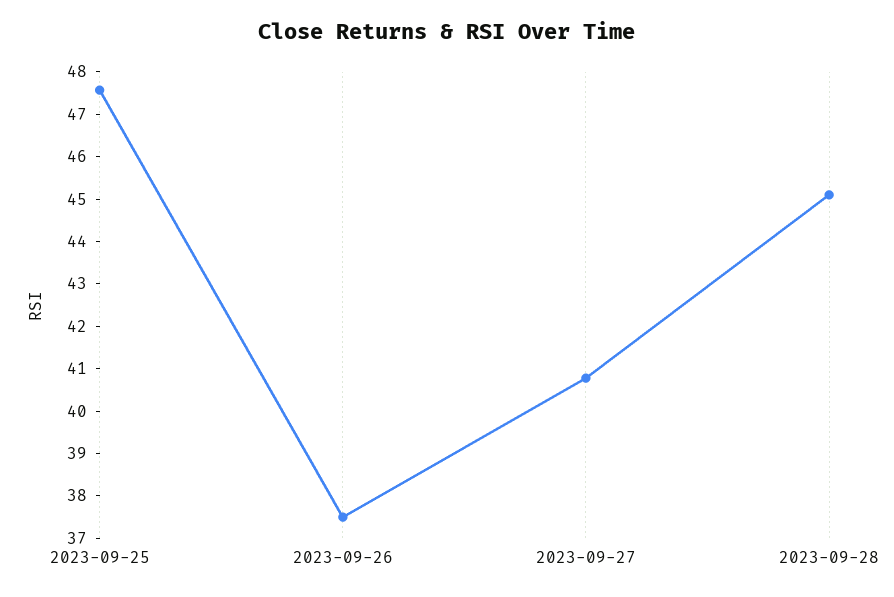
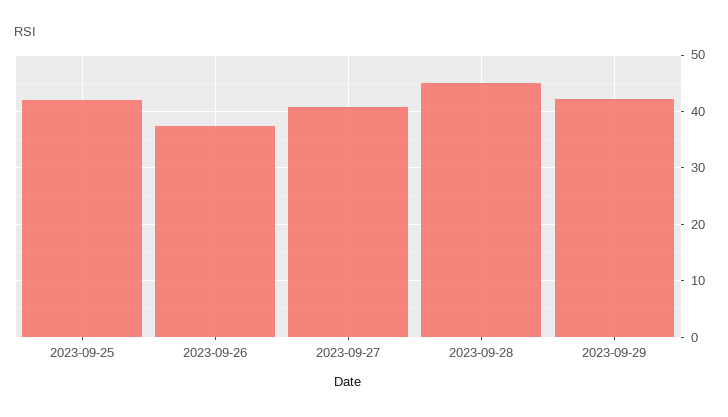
2023-09-25: 47.6 -> 42
2023-09-29: none -> 42

